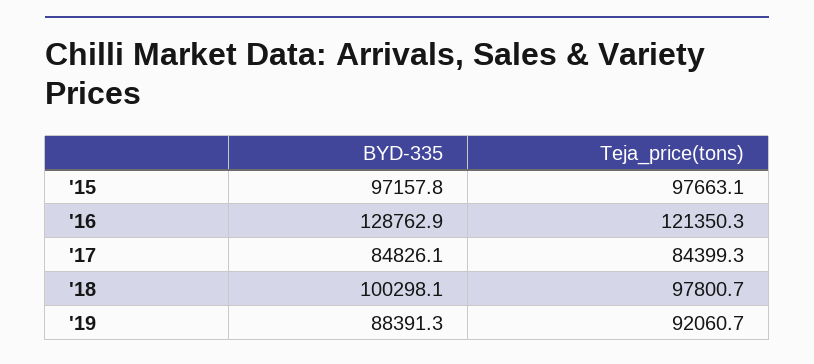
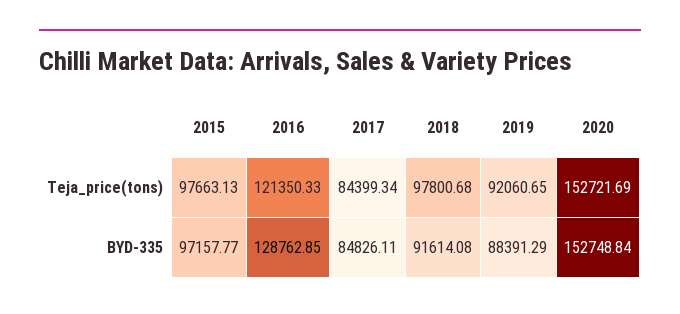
BYD-335, '18: 100298.1 -> 91614.08
Teja_price(tons), 2020: none -> 152721.69
BYD-335, 2020: none -> 152748.84

